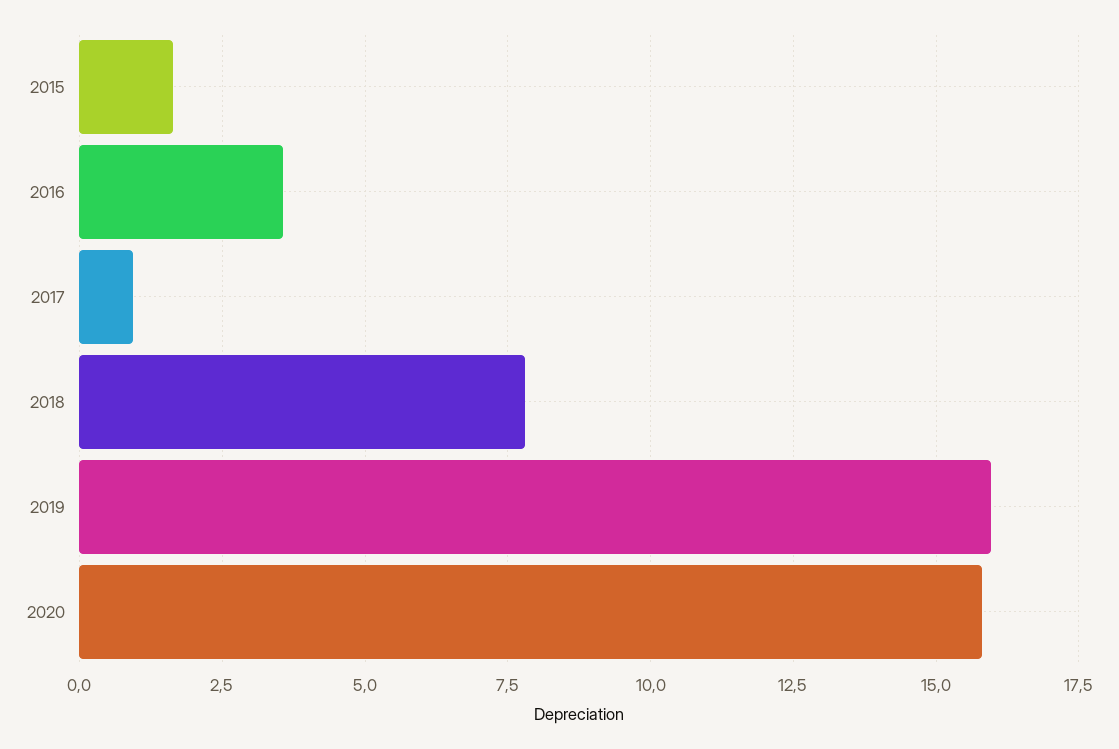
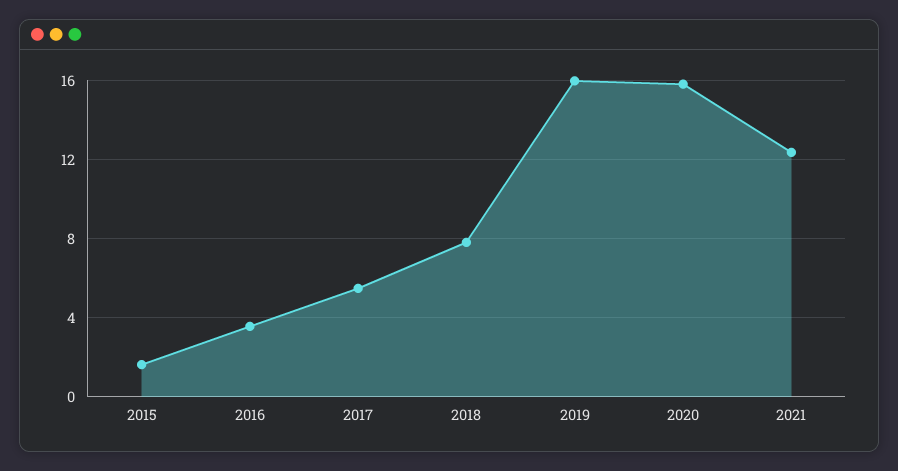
2017: 1 -> 5.5
2021: none -> 12.5

